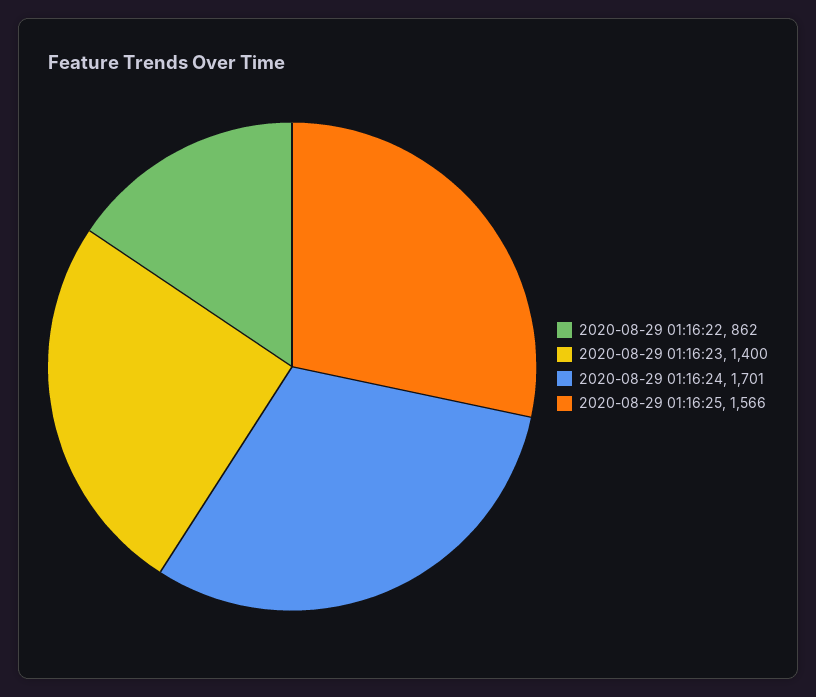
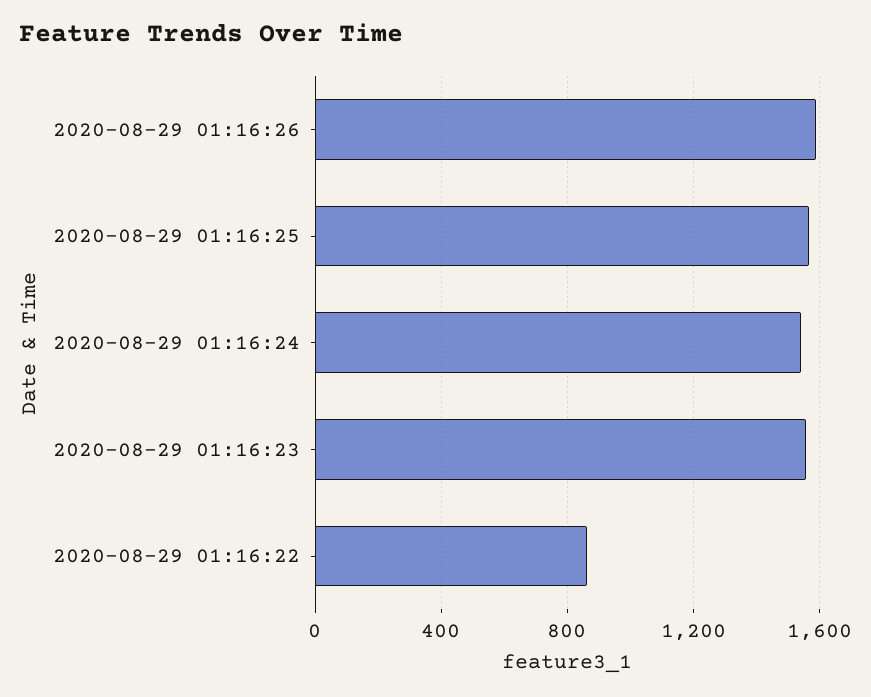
2020-08-29 01:16:23: 1400 -> 1550
2020-08-29 01:16:24: 1701 -> 1550
2020-08-29 01:16:26: none -> 1600

